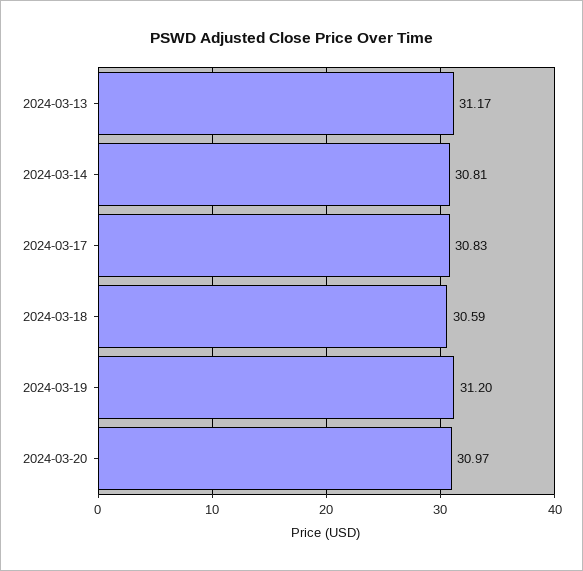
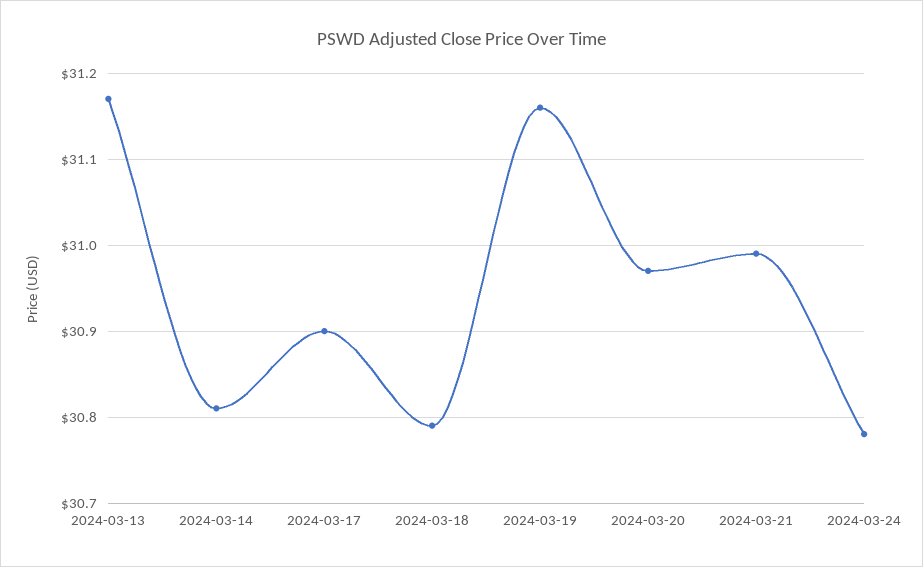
2024-03-17: 30.83 -> 30.9
2024-03-18: 30.59 -> 30.79
2024-03-19: 31.2 -> 31.16
2024-03-21: none -> 30.99
2024-03-24: none -> 30.78

